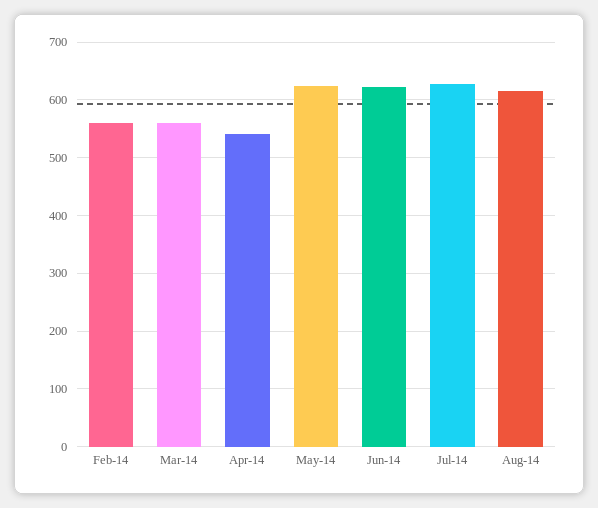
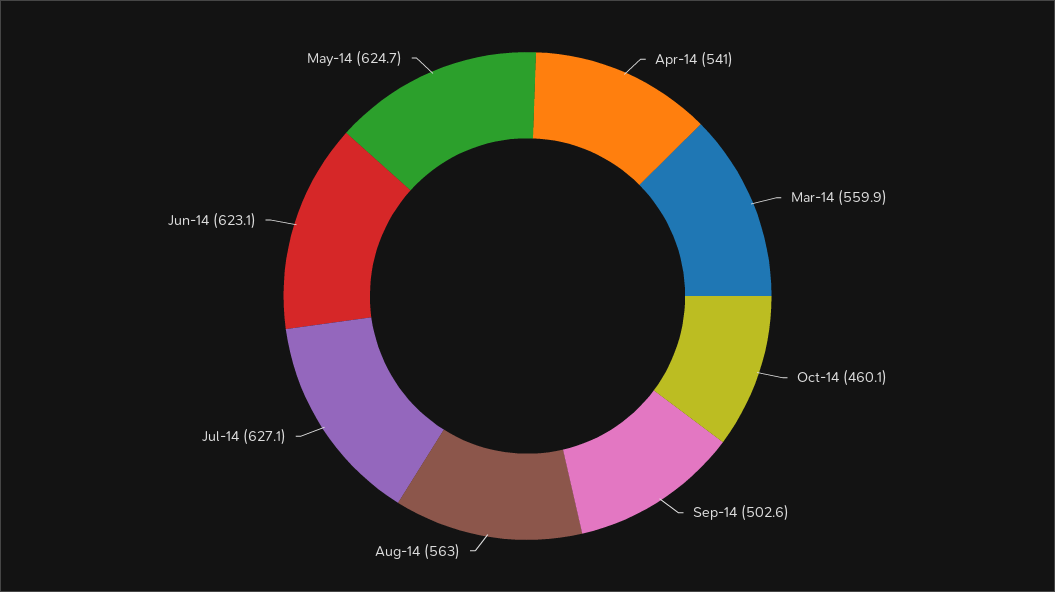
Feb-14: 560 -> none
Aug-14: 620 -> 563
Oct-14: none -> 460.1
Sep-14: none -> 502.6

